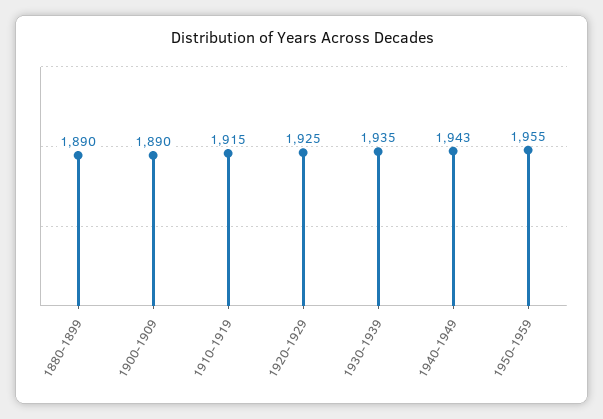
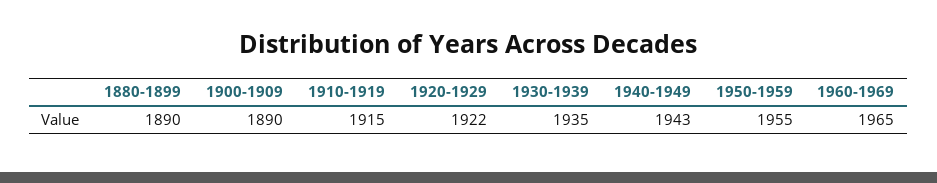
1920-1929: 1925 -> 1922
1960-1969: none -> 1965

